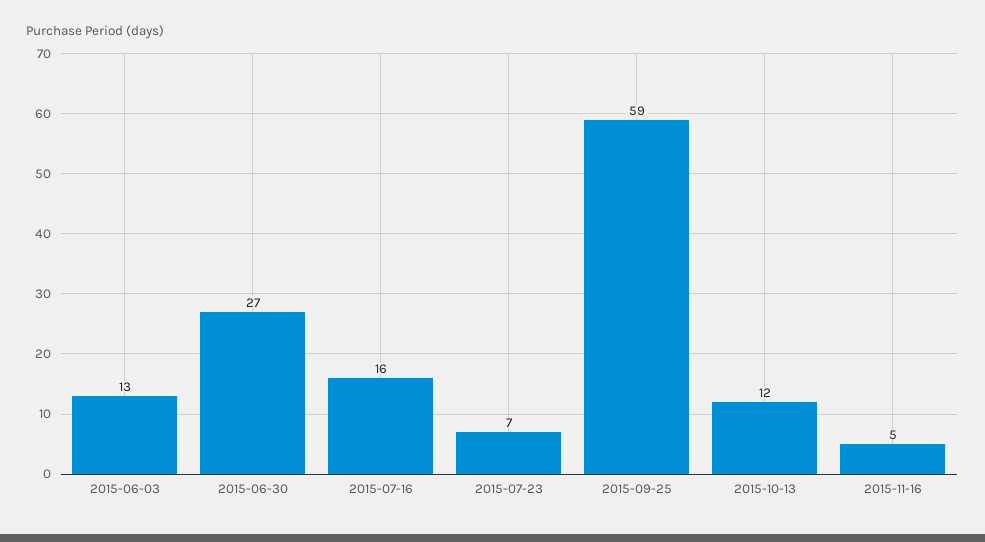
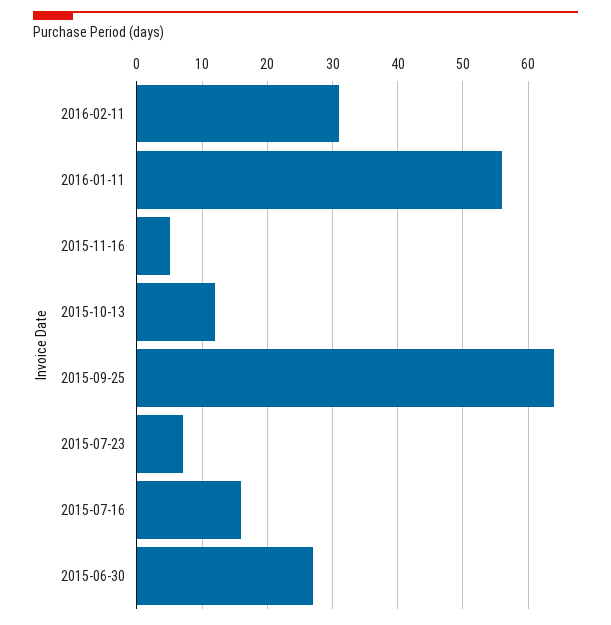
2015-06-03: 13 -> none
2015-09-25: 59 -> 64
2016-02-11: none -> 31
2016-01-11: none -> 56

